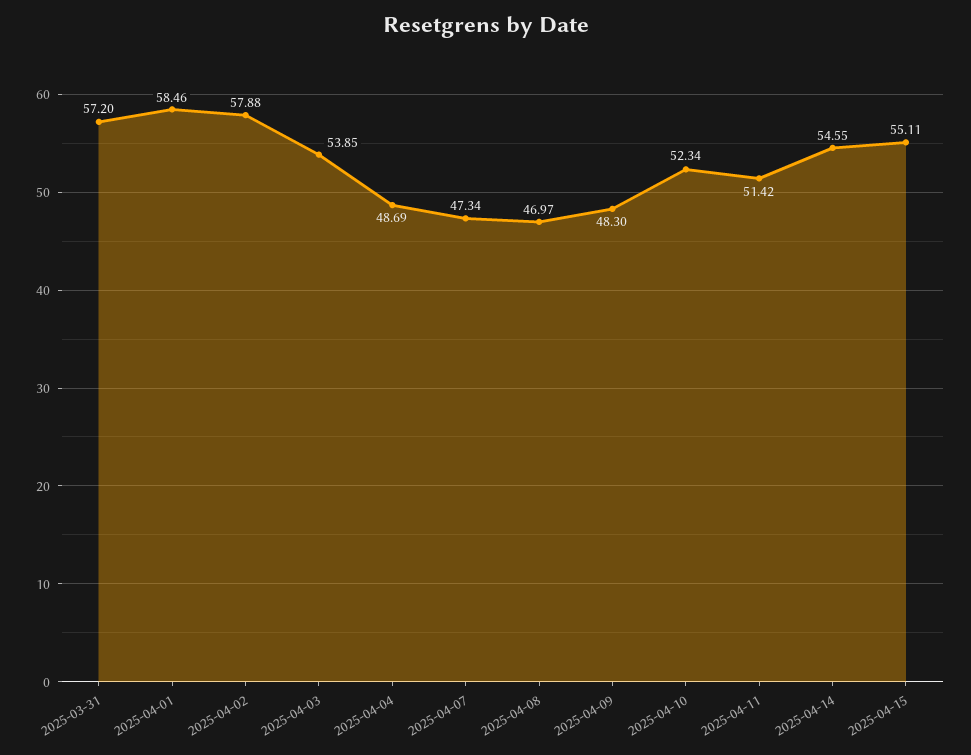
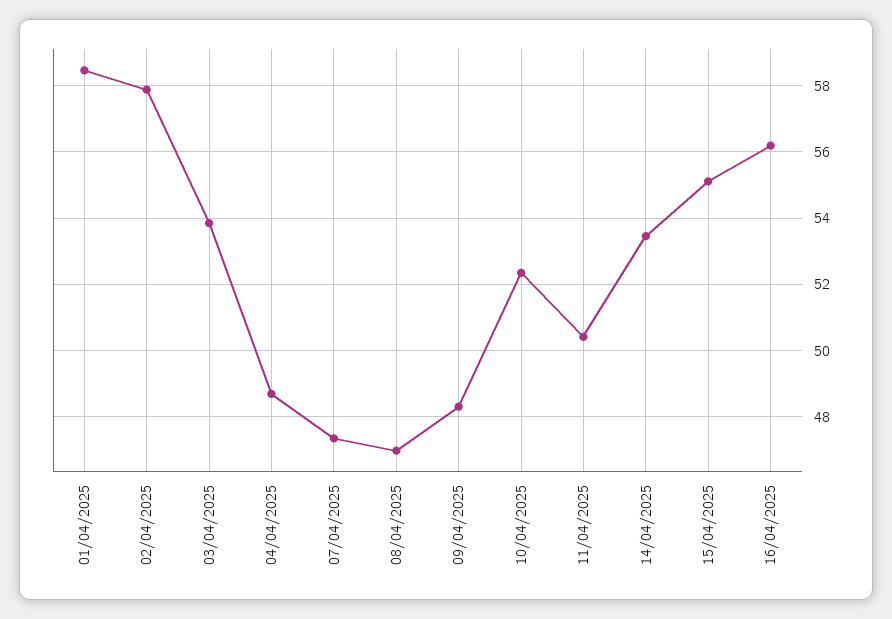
2025-03-31: 57.2 -> none
2025-04-11: 51.42 -> 50.4
2025-04-14: 54.55 -> 53.4
16/04/2025: none -> 56.2

